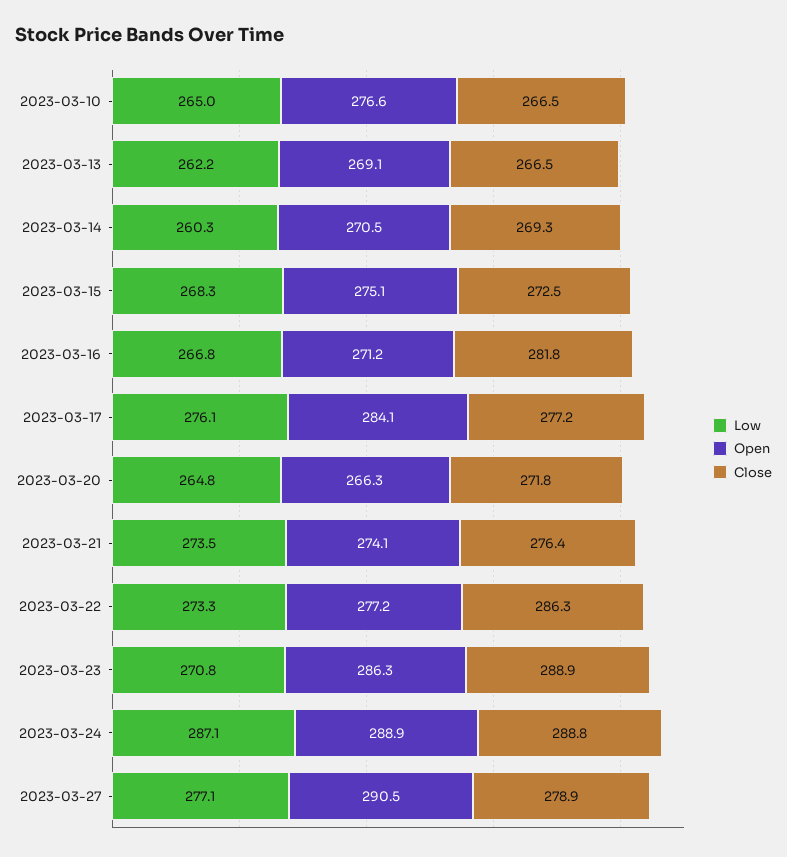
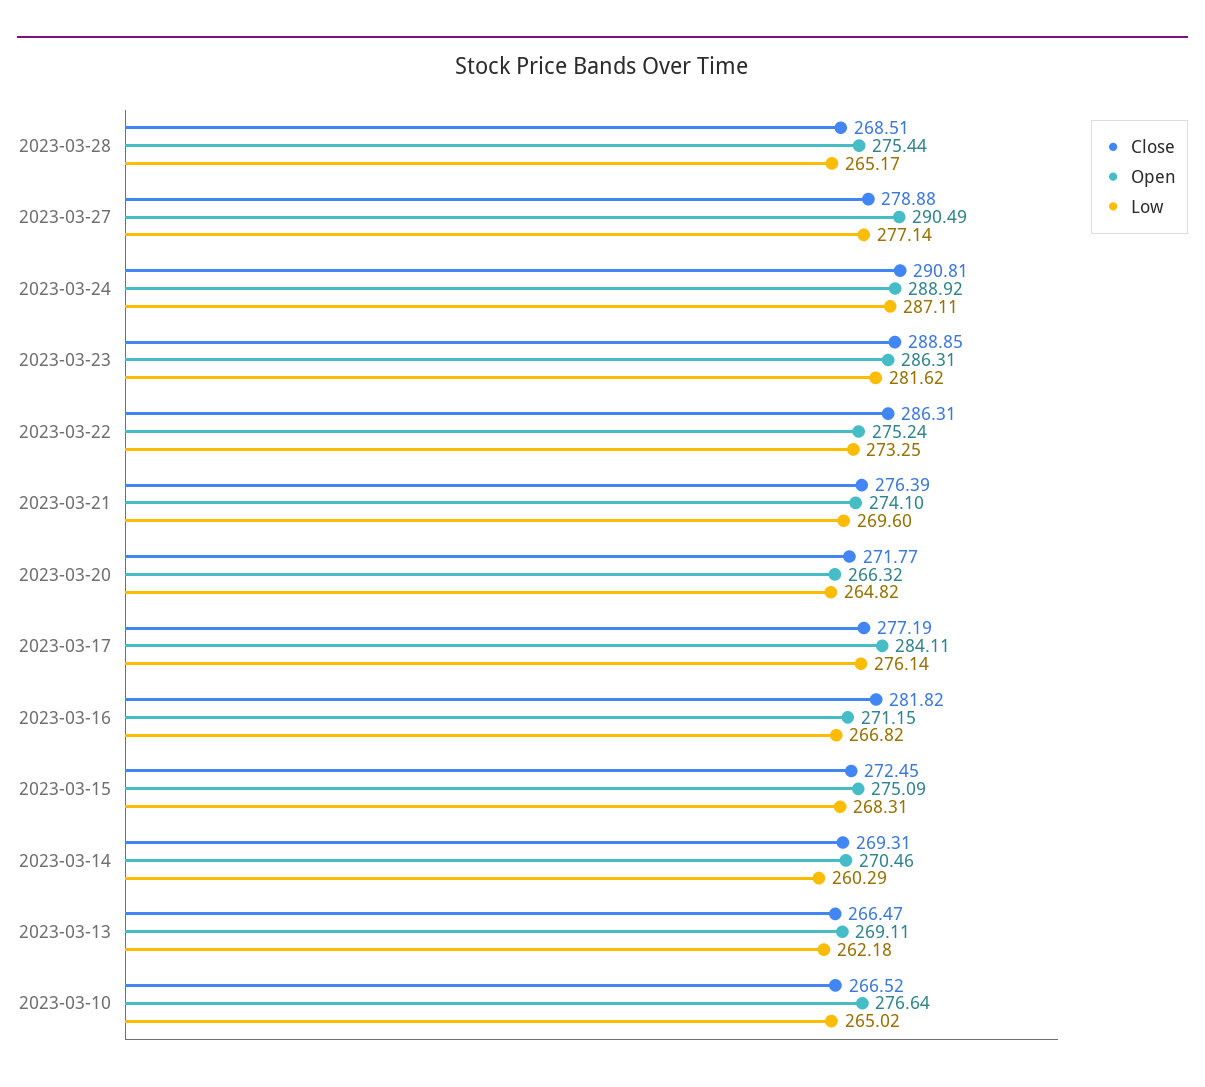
Low, 2023-03-21: 273.5 -> 269.6
Open, 2023-03-22: 277.2 -> 275.24
Low, 2023-03-23: 270.8 -> 281.62
Close, 2023-03-24: 288.8 -> 290.81
Close, 2023-03-28: none -> 268.51
Open, 2023-03-28: none -> 275.44
Low, 2023-03-28: none -> 265.17

